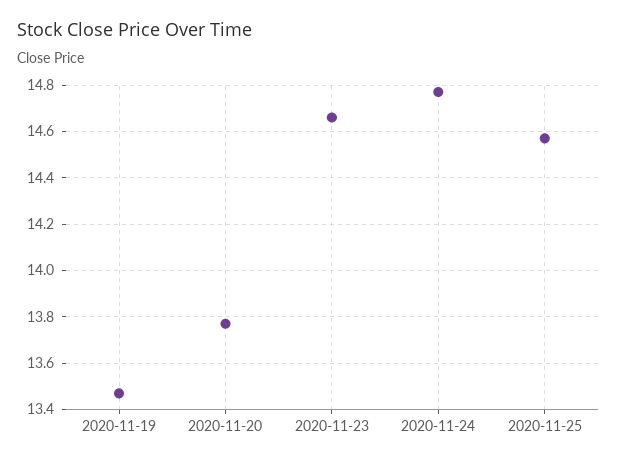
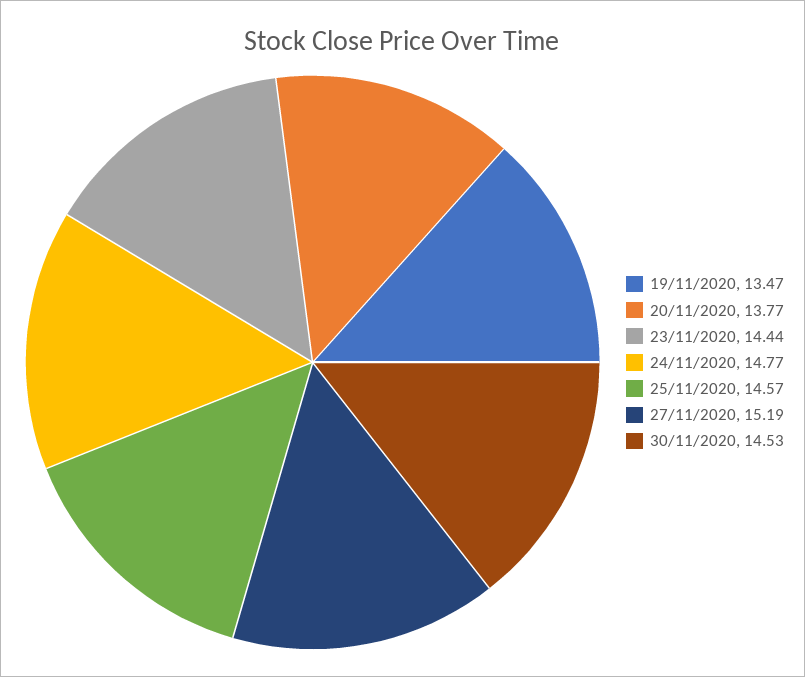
2020-11-23: 14.65 -> 14.44
27/11/2020: none -> 15.19
30/11/2020: none -> 14.53

